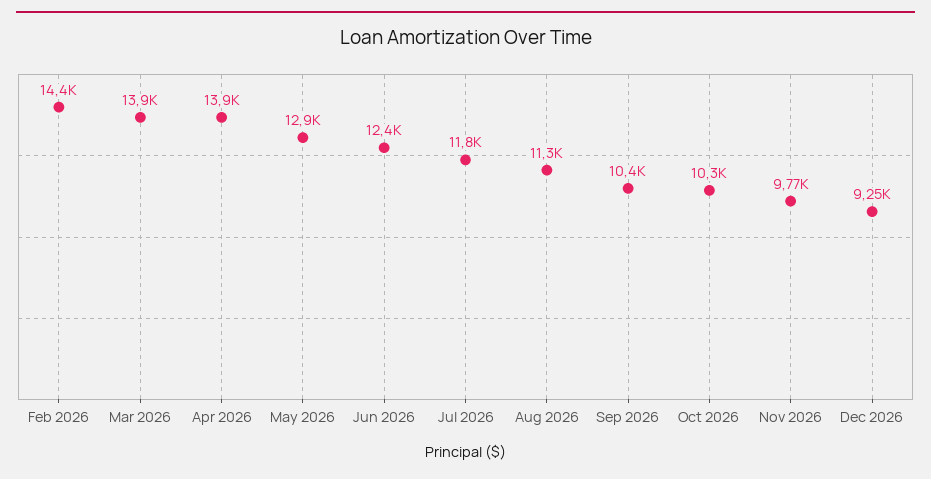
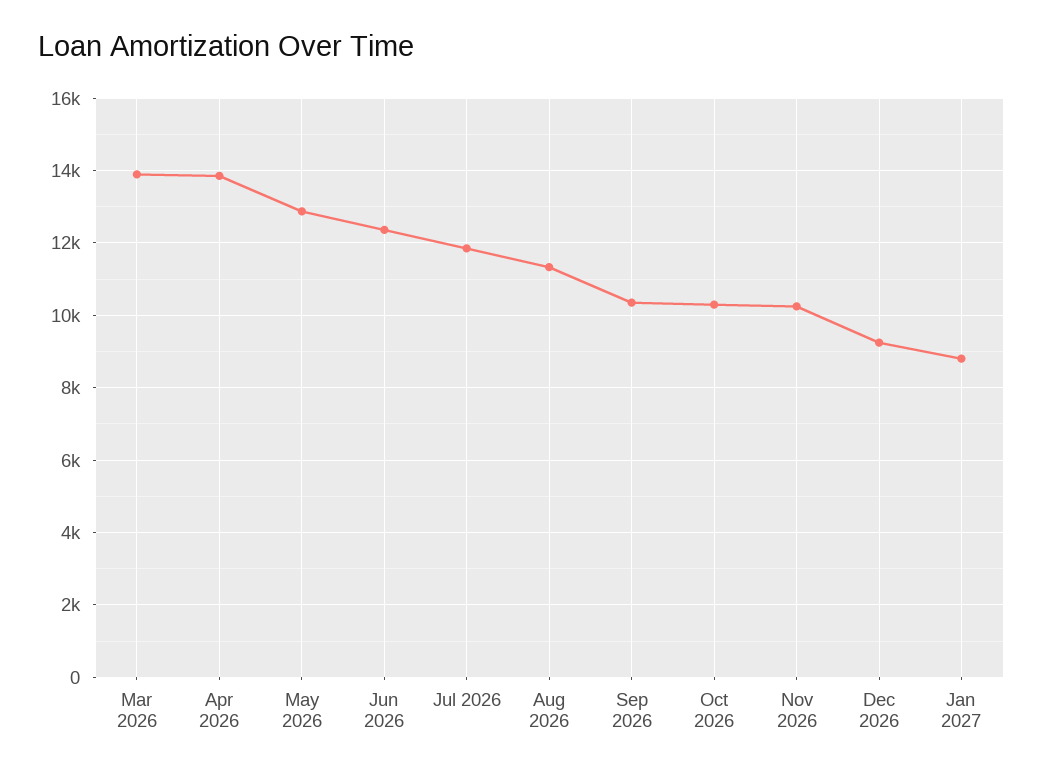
Feb 2026: 14400 -> none
Nov 2026: 9770 -> 10200
Jan 2027: none -> 8800

